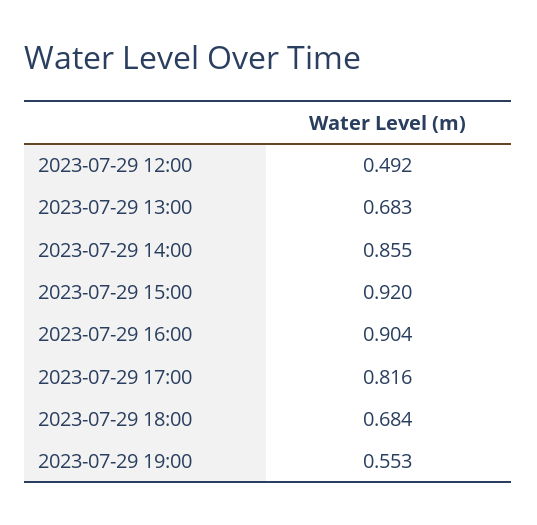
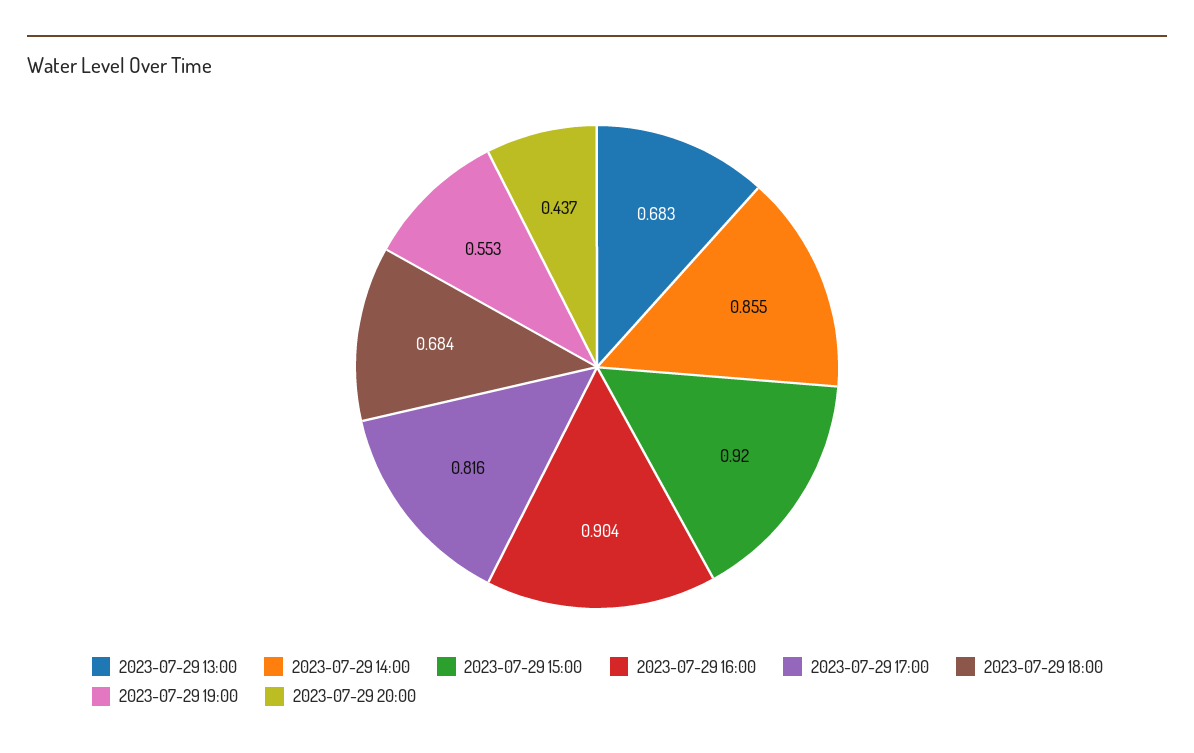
2023-07-29 12:00: 0.492 -> none
2023-07-29 20:00: none -> 0.437

